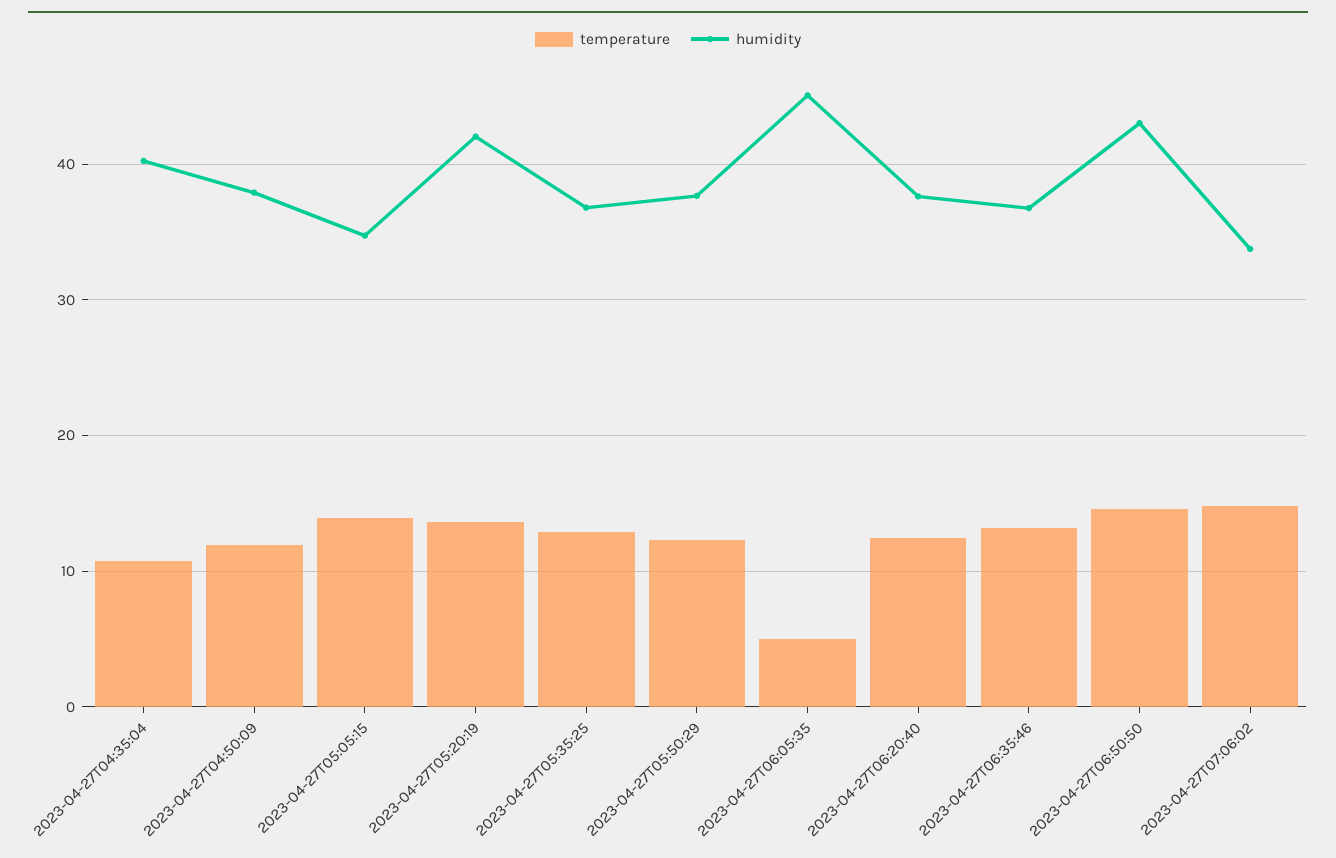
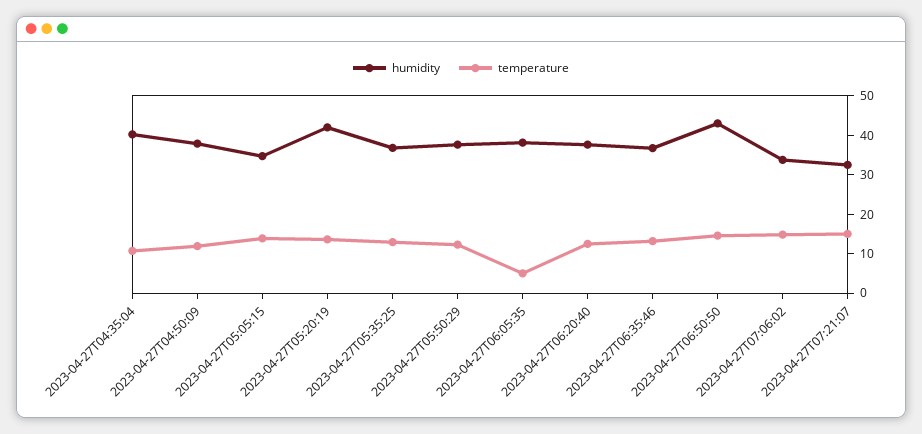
humidity, 2023-04-27T06:05:35: 45 -> 37.5
humidity, 2023-04-27T07:21:07: none -> 32.5
temperature, 2023-04-27T07:21:07: none -> 15

